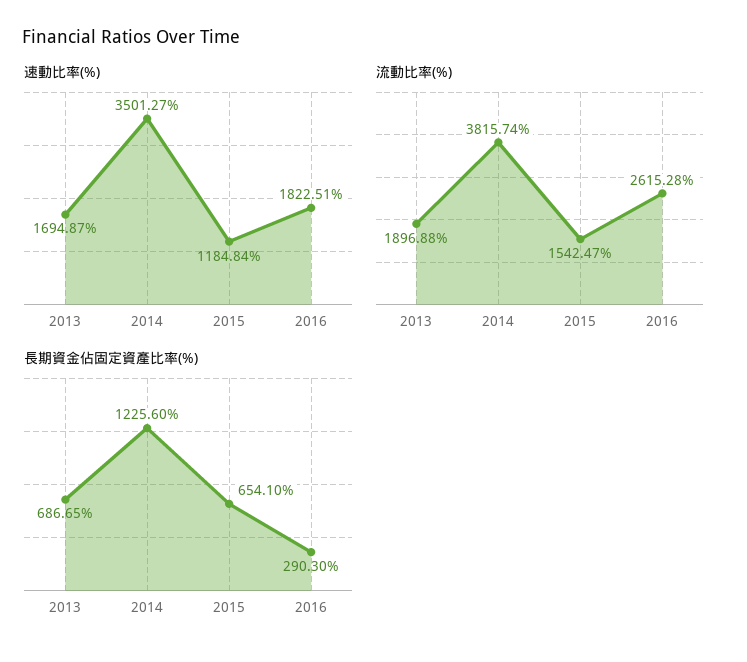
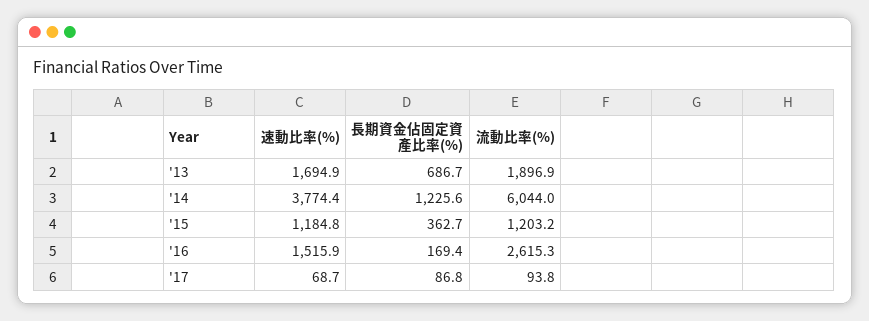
速動比率(%), 2014: 3501.27 -> 3774.4
速動比率(%), 2016: 1822.51 -> 1515.9
流動比率(%), 2014: 3815.74 -> 6044
流動比率(%), 2015: 1542.47 -> 1203.2
長期資金佔固定資產比率(%), 2015: 654.1 -> 362.7
長期資金佔固定資產比率(%), 2016: 290.3 -> 169.4
速動比率(%), '17: none -> 68.7
長期資金佔固定資產比率(%), '17: none -> 86.8
流動比率(%), '17: none -> 93.8

